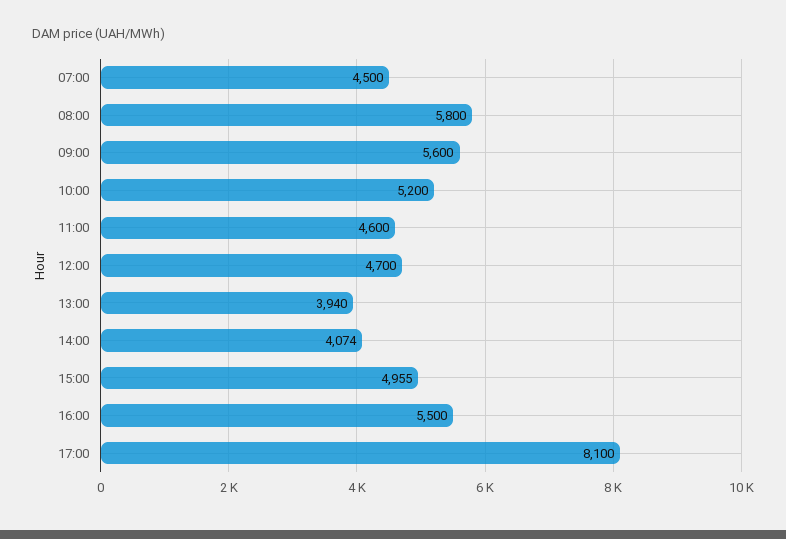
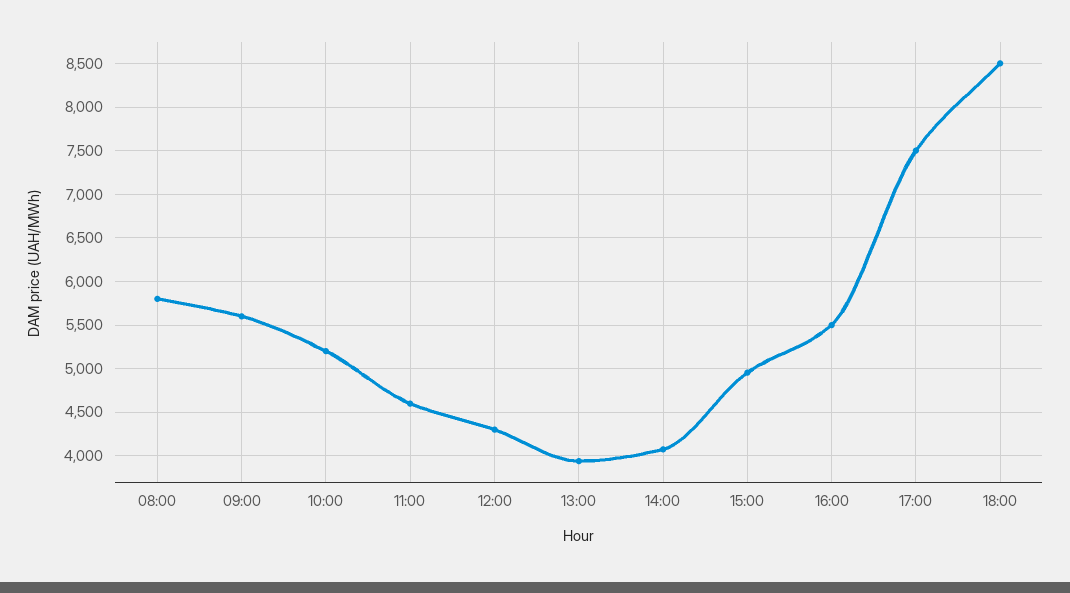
07:00: 4500 -> none
12:00: 4700 -> 4300
17:00: 8100 -> 7500
18:00: none -> 8500

